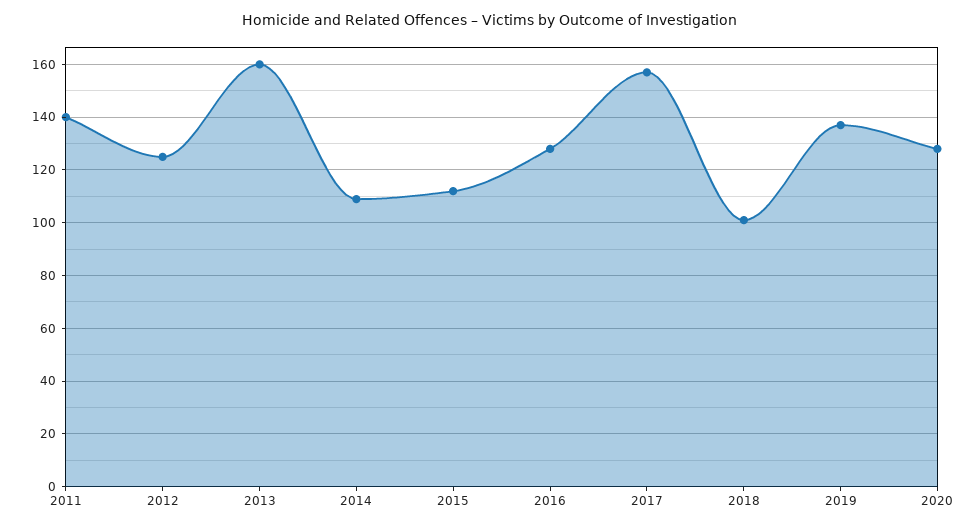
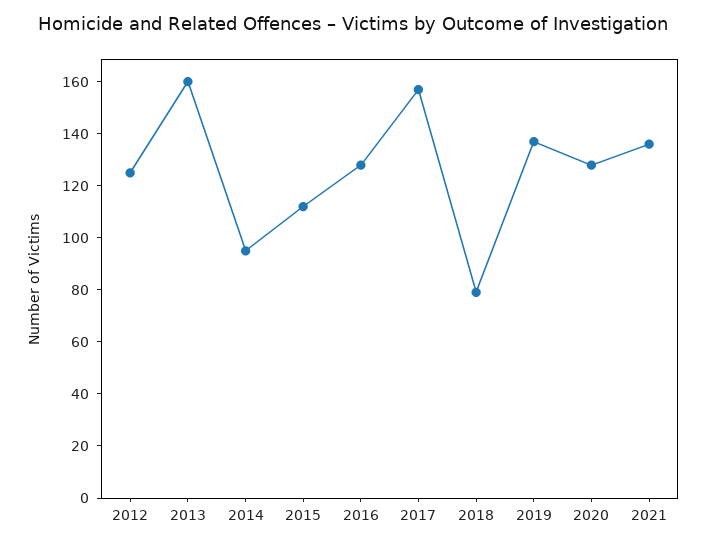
2011: 140 -> none
2014: 110 -> 95
2018: 100 -> 80
2021: none -> 135

